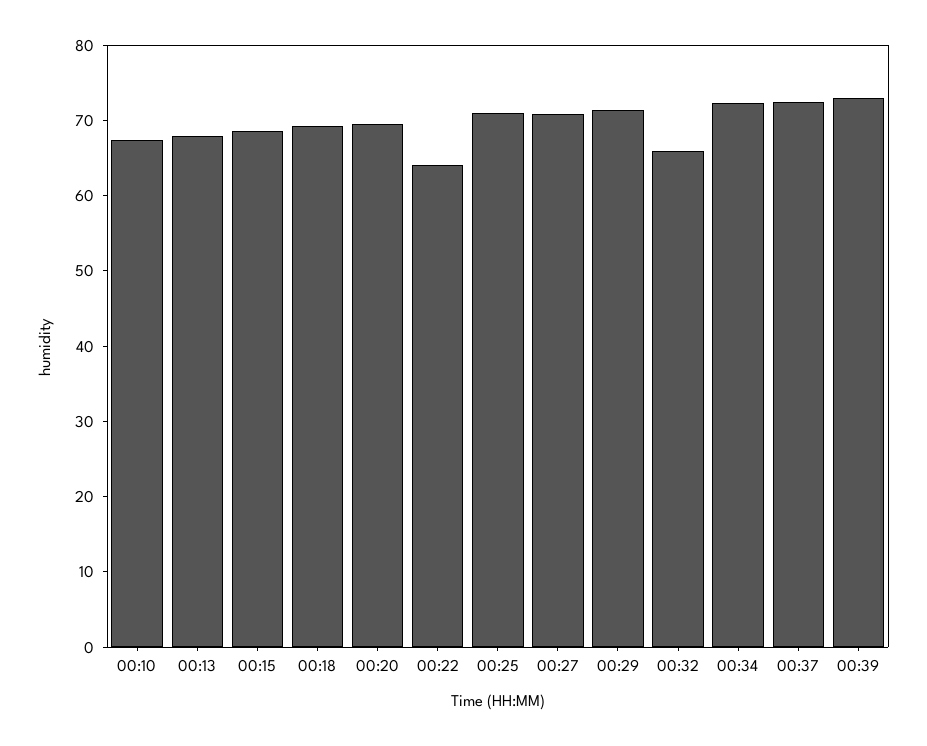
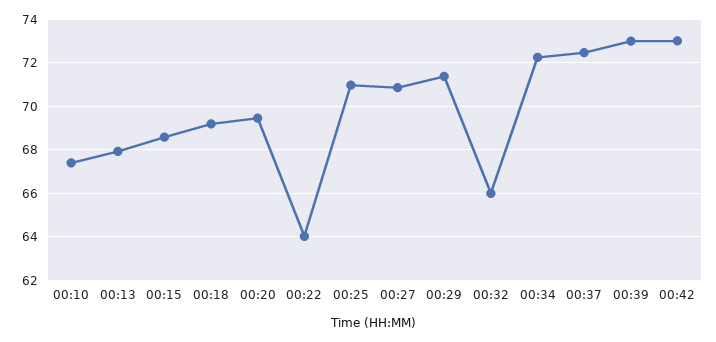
00:42: none -> 73

